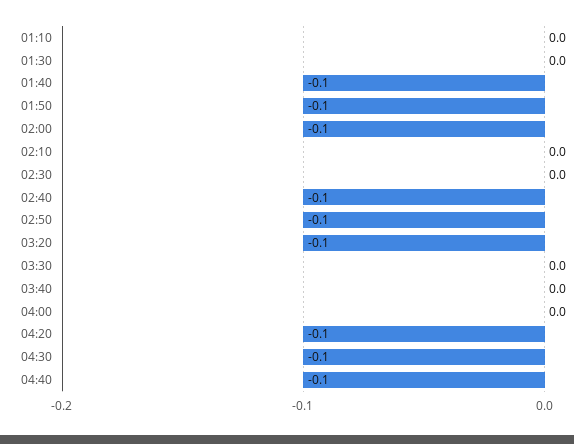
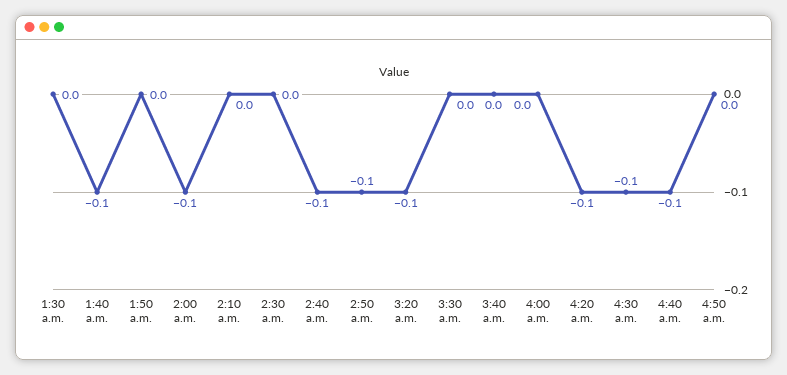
01:10: 0 -> none
01:50: -0.1 -> 0
4:50 a.m.: none -> 0

